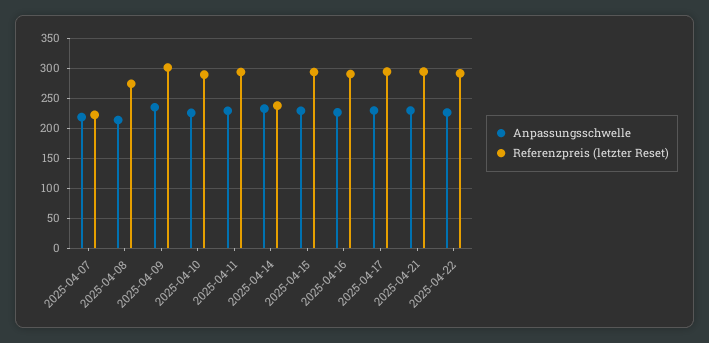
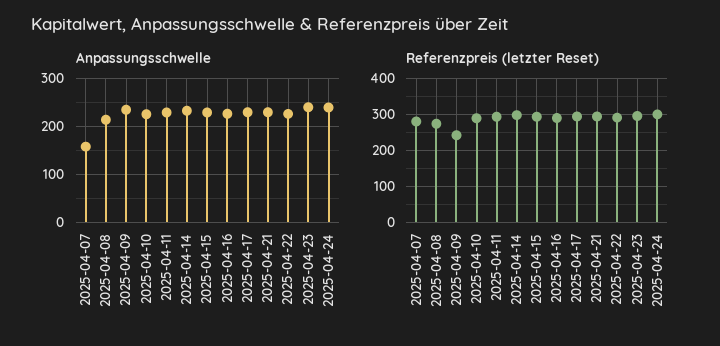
Anpassungsschwelle, 2025-04-07: 220 -> 160
Referenzpreis (letzter Reset), 2025-04-07: 220 -> 280
Referenzpreis (letzter Reset), 2025-04-09: 300 -> 240
Referenzpreis (letzter Reset), 2025-04-14: 240 -> 300
Anpassungsschwelle, 2025-04-23: none -> 240
Anpassungsschwelle, 2025-04-24: none -> 240
Referenzpreis (letzter Reset), 2025-04-23: none -> 300
Referenzpreis (letzter Reset), 2025-04-24: none -> 300

